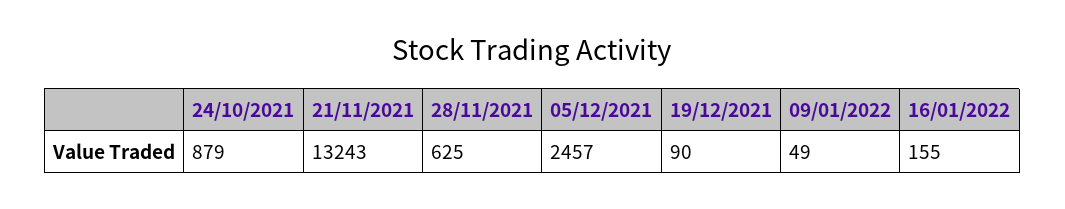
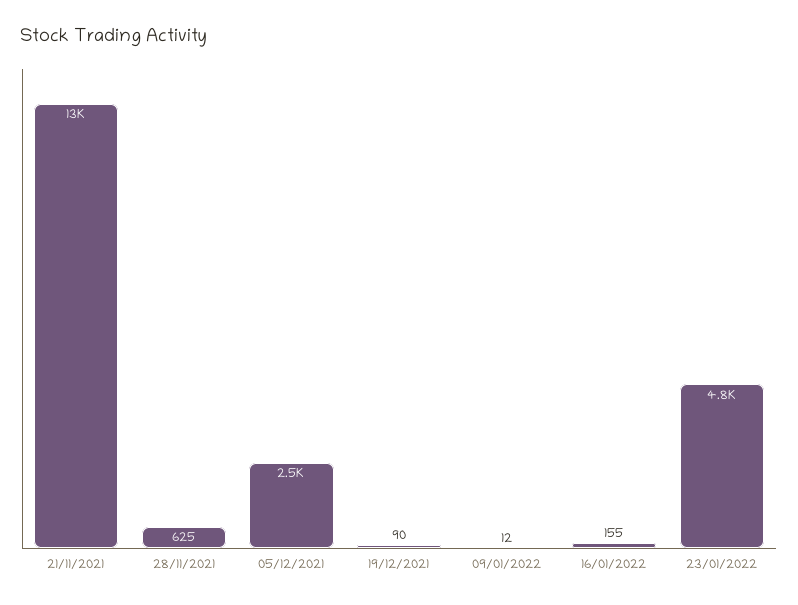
24/10/2021: 879 -> none
09/01/2022: 49 -> 12
23/01/2022: none -> 4800

